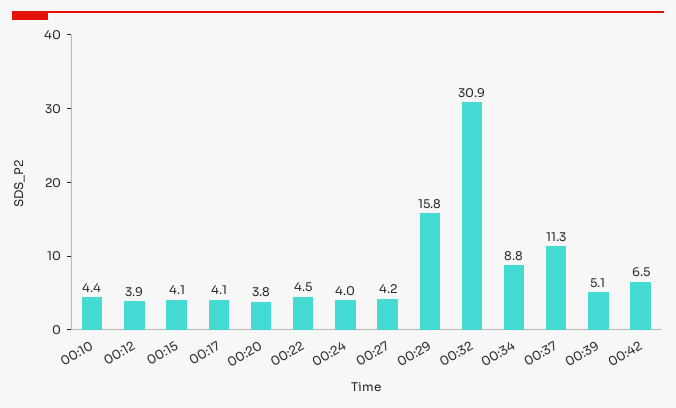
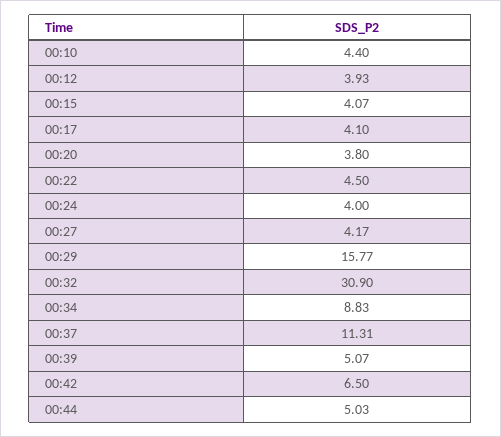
00:44: none -> 5.03

